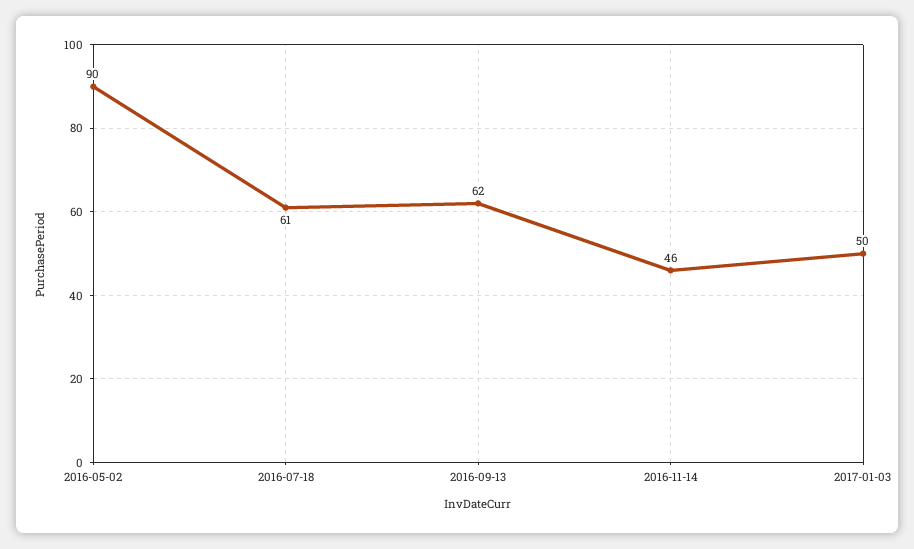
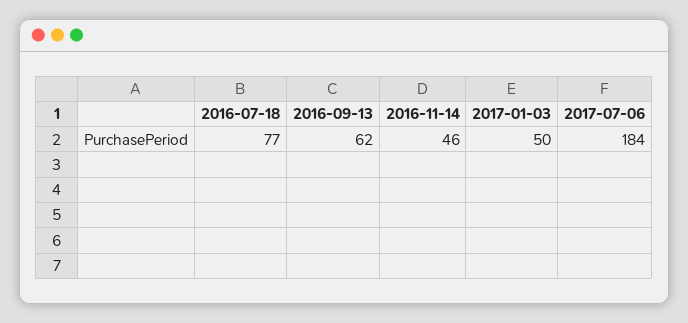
2016-05-02: 90 -> none
2016-07-18: 61 -> 77
2017-07-06: none -> 184

